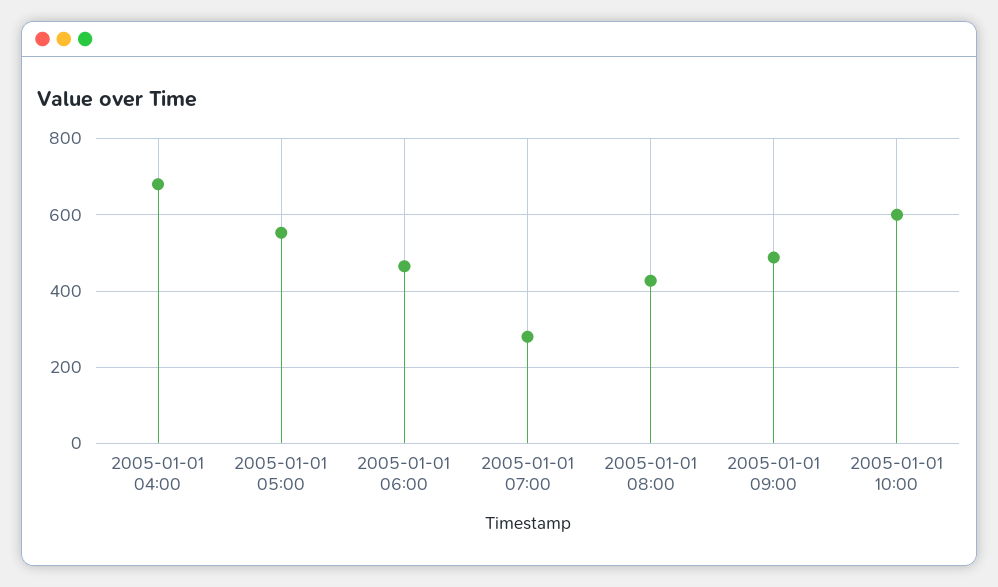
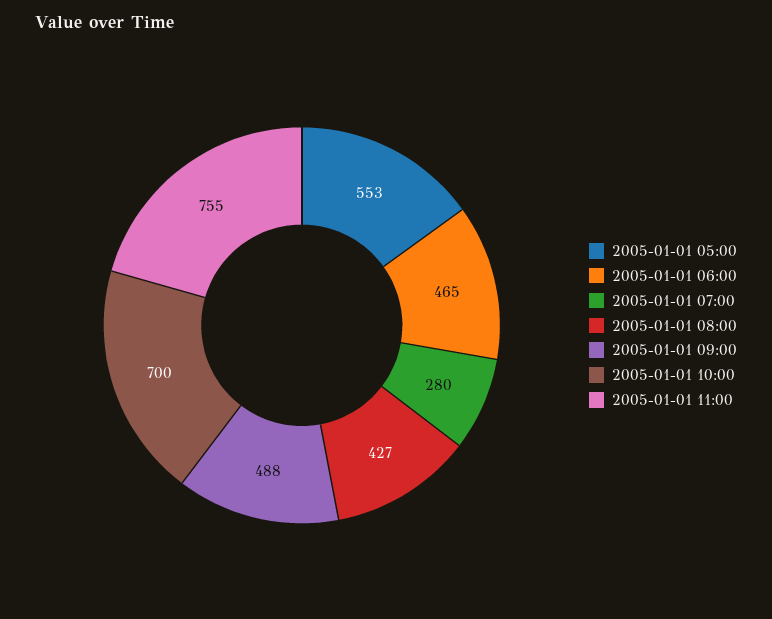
2005-01-01 04:00: 680 -> none
2005-01-01 10:00: 600 -> 700
2005-01-01 11:00: none -> 755

